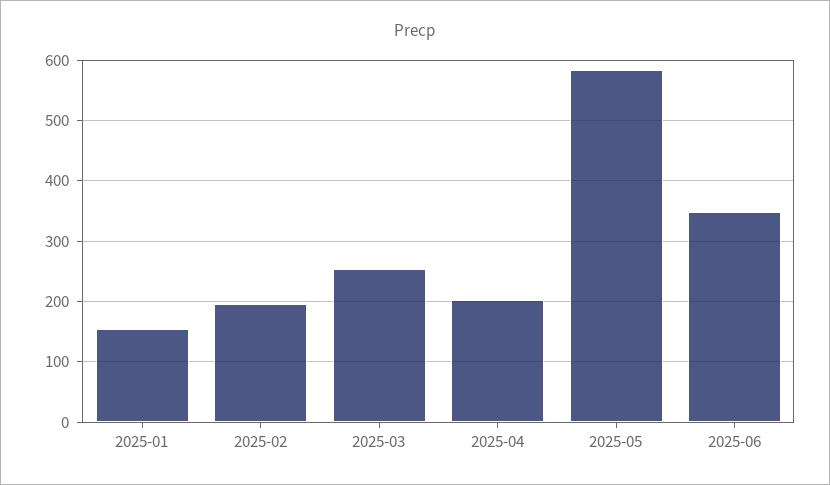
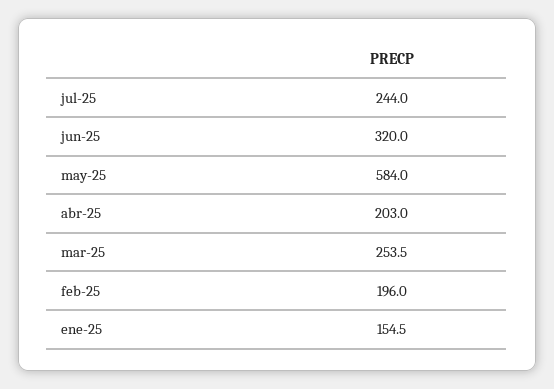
2025-06: 350 -> 320
jul-25: none -> 244

